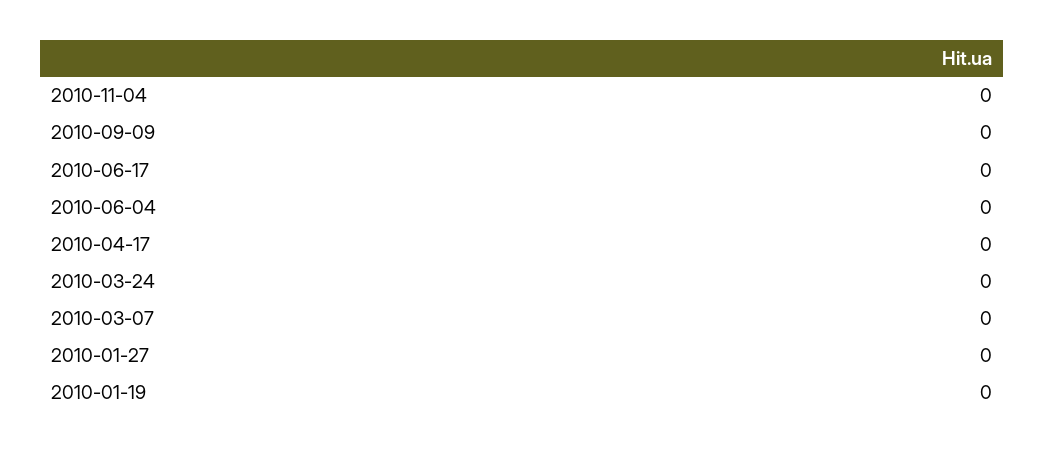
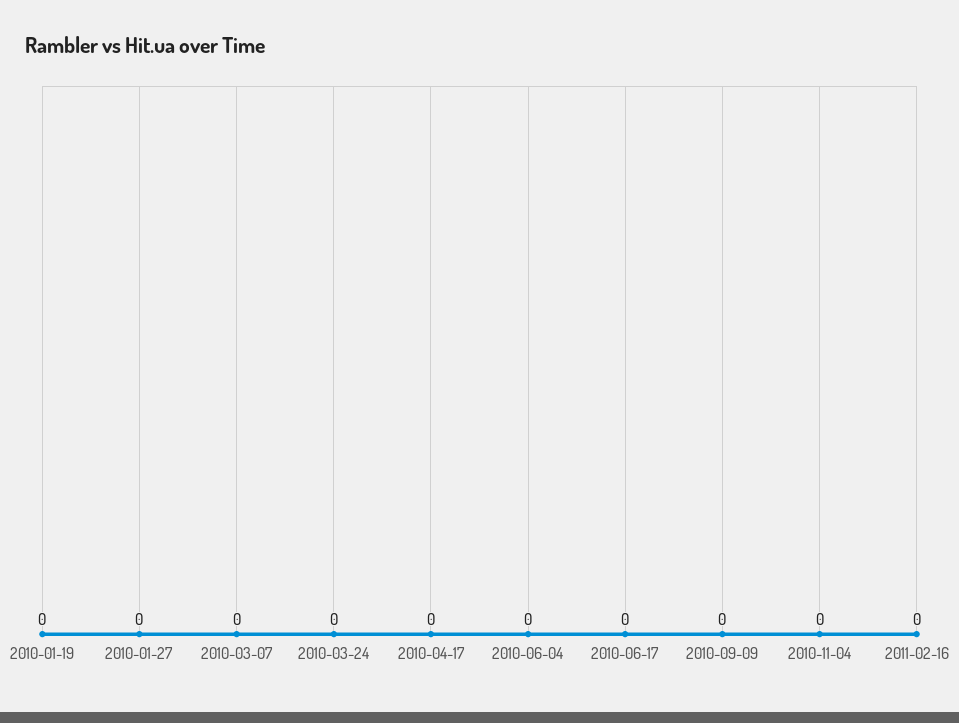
2011-02-16: none -> 0

